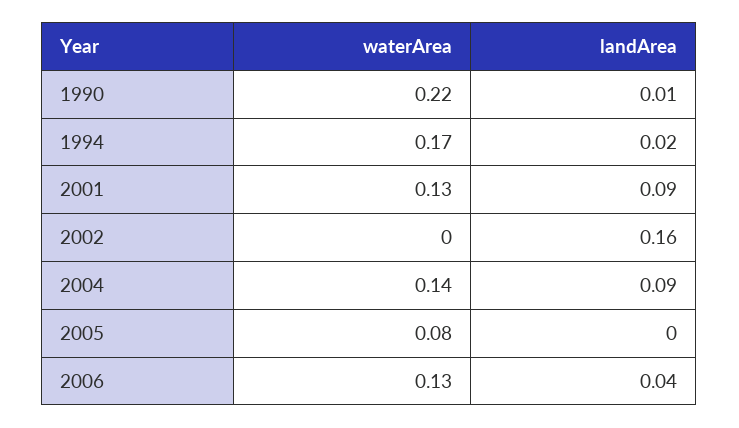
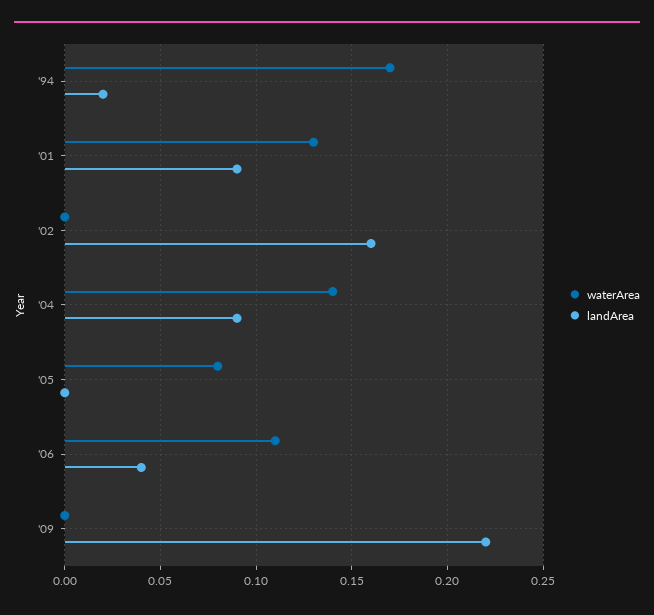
waterArea, 1990: 0.22 -> none
landArea, 1990: 0.01 -> none
waterArea, 2006: 0.13 -> 0.11
waterArea, '09: none -> 0
landArea, '09: none -> 0.22

